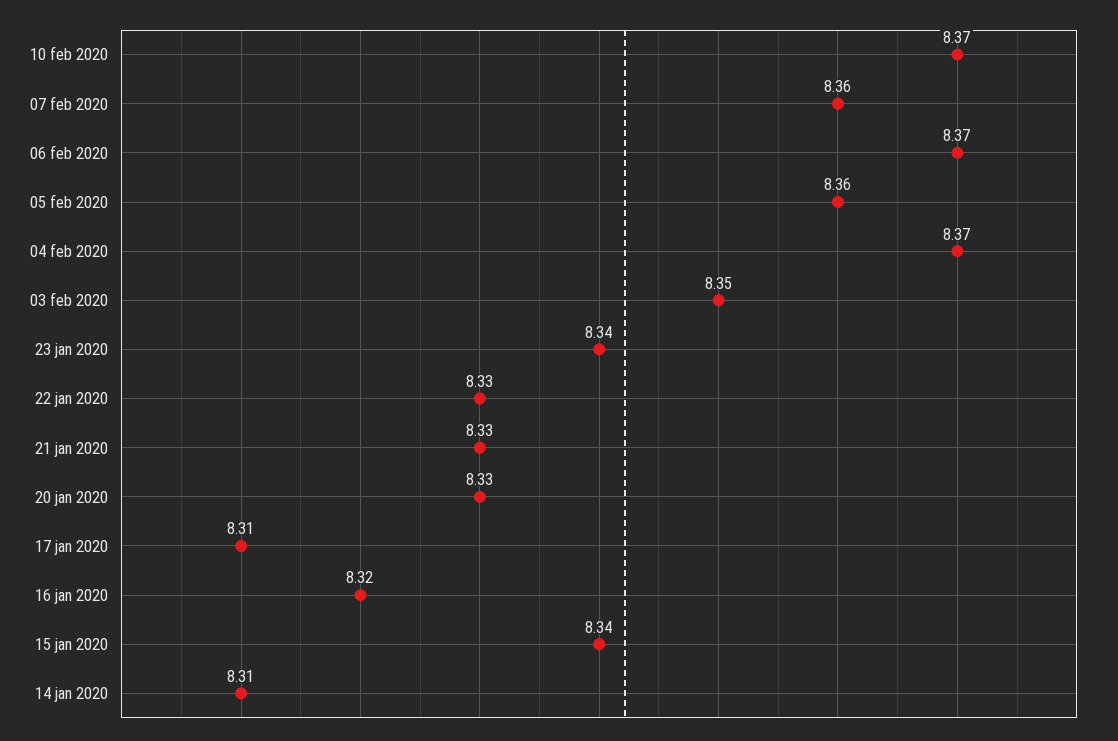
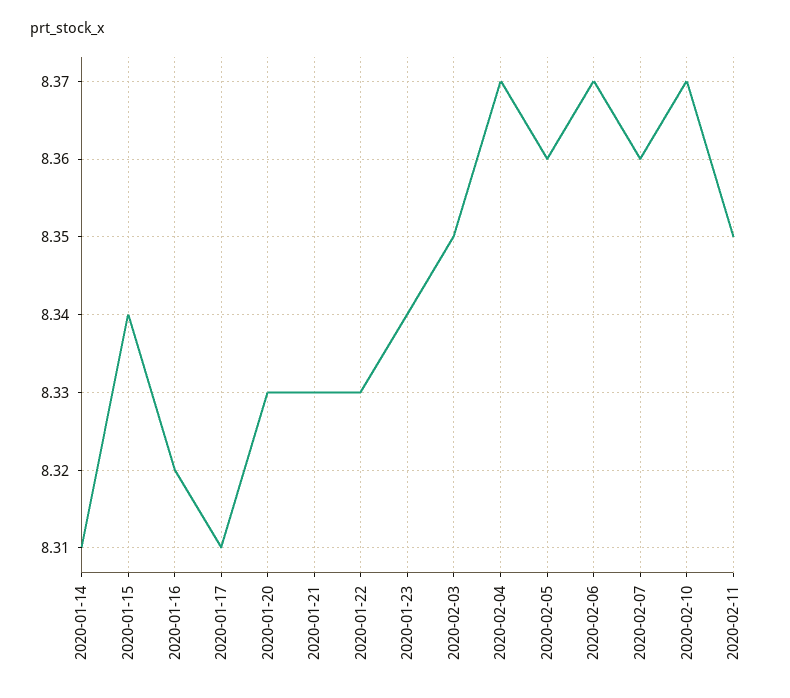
2020-02-11: none -> 8.35

